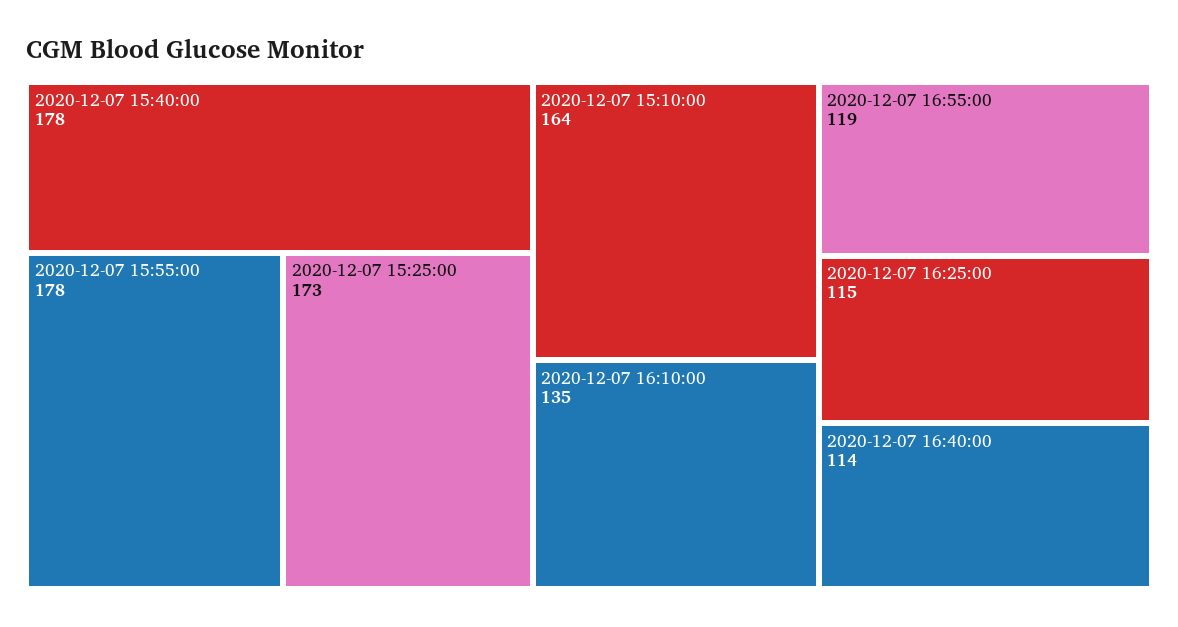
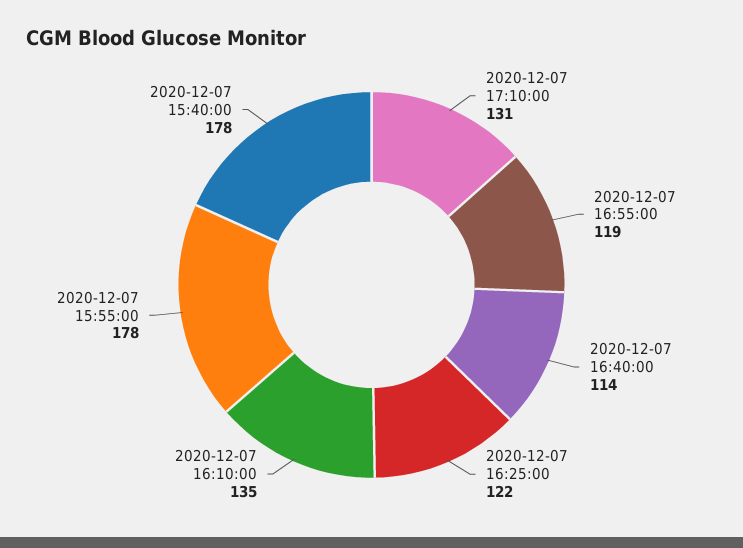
2020-12-07 15:25:00: 173 -> none
2020-12-07 15:10:00: 164 -> none
2020-12-07 16:25:00: 115 -> 122
2020-12-07 17:10:00: none -> 131

